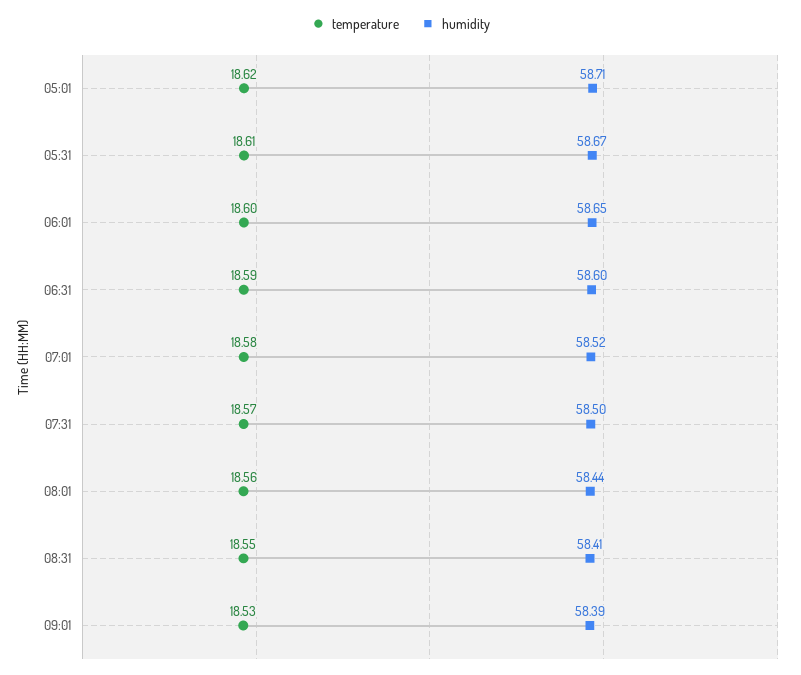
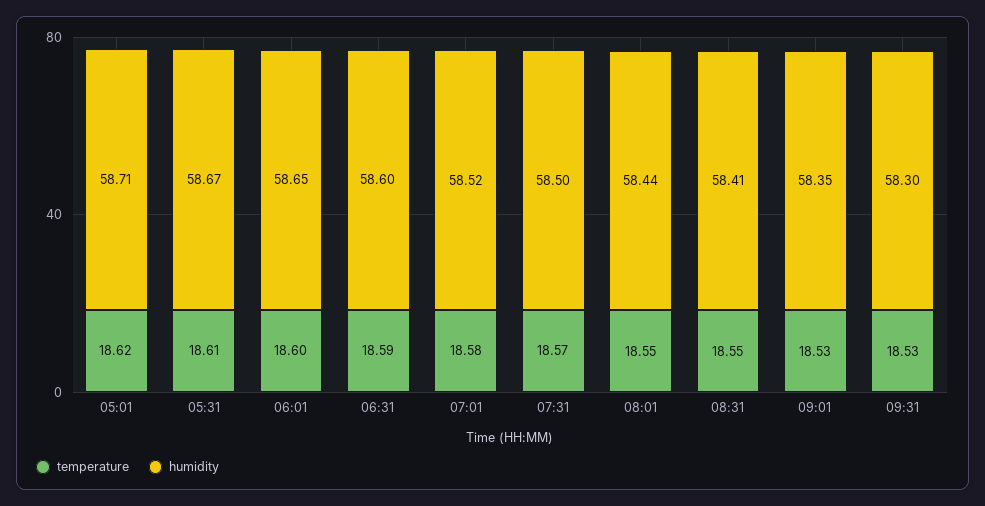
temperature, 08:01: 18.56 -> 18.55
humidity, 09:01: 58.39 -> 58.35
temperature, 09:31: none -> 18.53
humidity, 09:31: none -> 58.3

